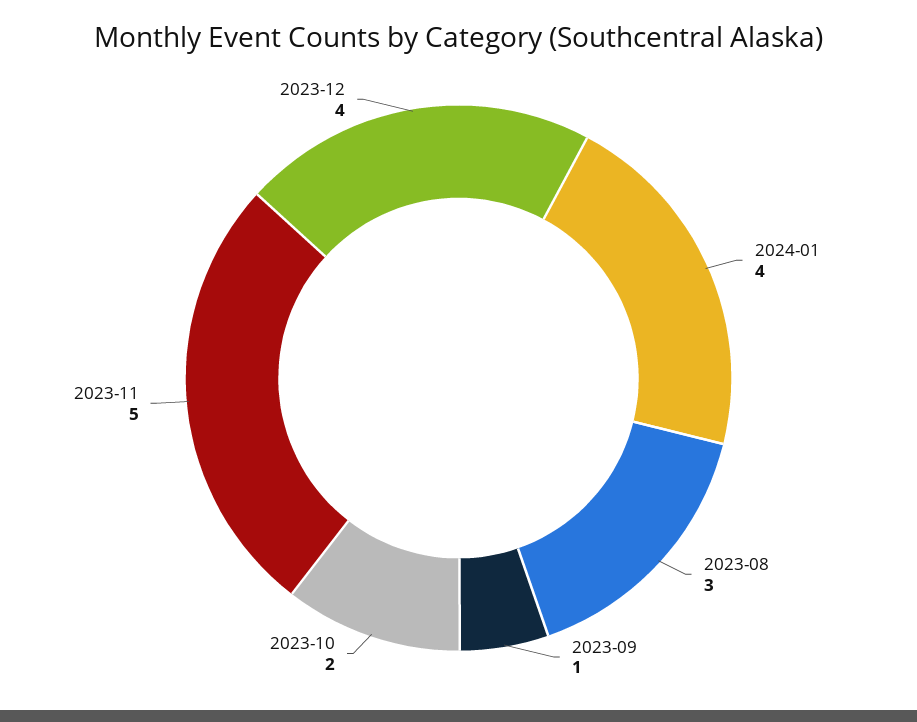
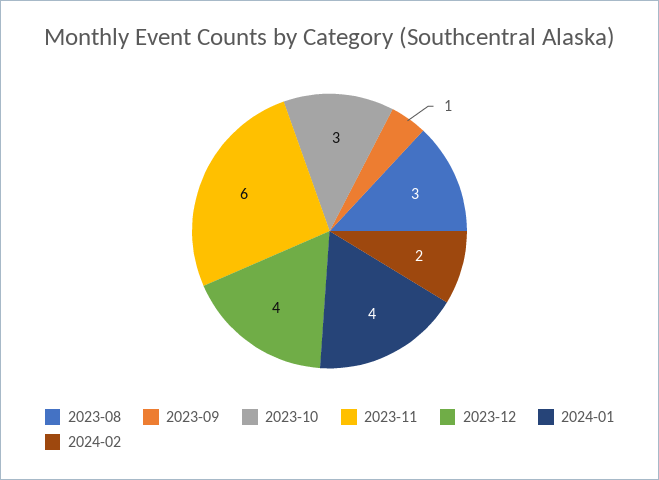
2023-10: 2 -> 3
2023-11: 5 -> 6
2024-02: none -> 2

